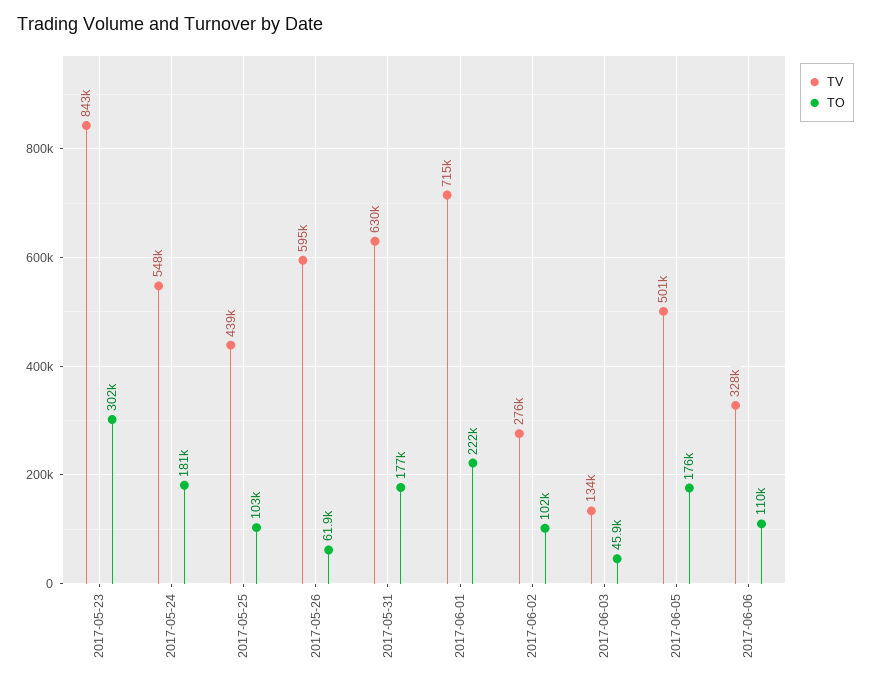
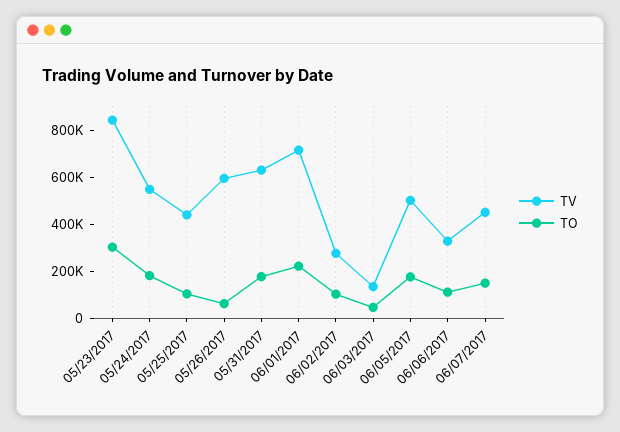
TV, 06/07/2017: none -> 450000
TO, 06/07/2017: none -> 150000

